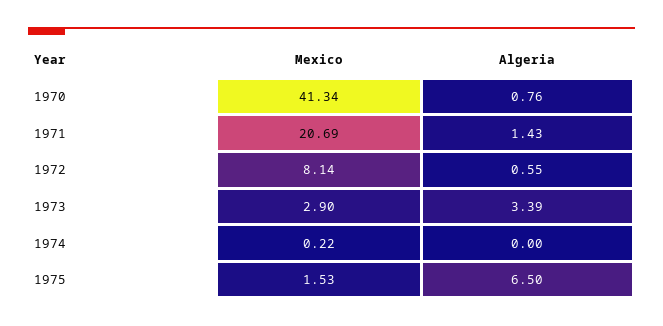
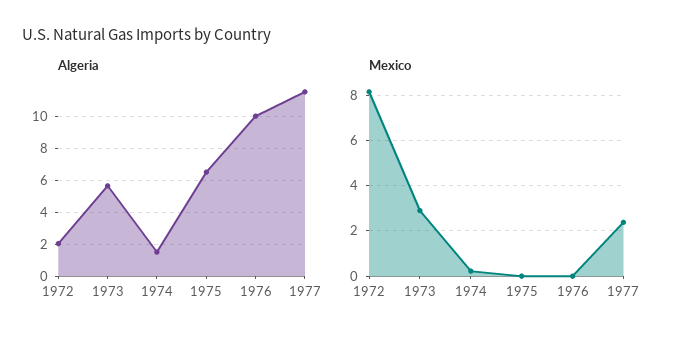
Mexico, 1970: 41.34 -> none
Algeria, 1970: 0.76 -> none
Mexico, 1971: 20.69 -> none
Algeria, 1971: 1.43 -> none
Algeria, 1972: 0.55 -> 2
Algeria, 1973: 3.39 -> 5.5
Algeria, 1974: 0 -> 1.5
Mexico, 1975: 1.53 -> 0
Algeria, 1976: none -> 10
Algeria, 1977: none -> 11.5
Mexico, 1976: none -> 0
Mexico, 1977: none -> 2.5

